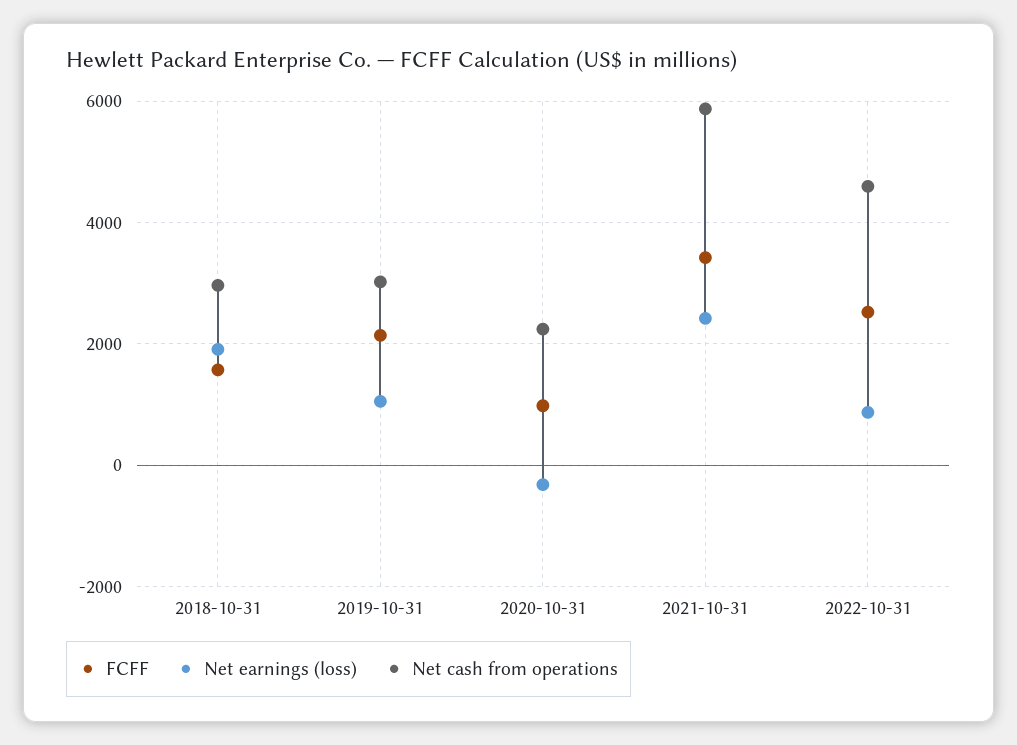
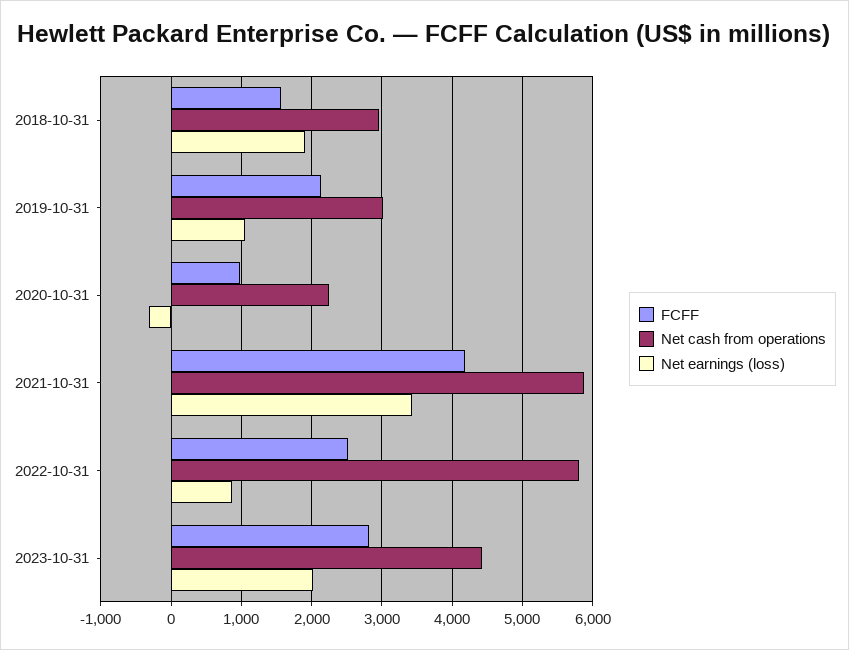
FCFF, 2021-10-31: 3400 -> 4200
Net earnings (loss), 2021-10-31: 2400 -> 3400
Net cash from operations, 2022-10-31: 4600 -> 5800
FCFF, 2023-10-31: none -> 2800
Net cash from operations, 2023-10-31: none -> 4400
Net earnings (loss), 2023-10-31: none -> 2000

